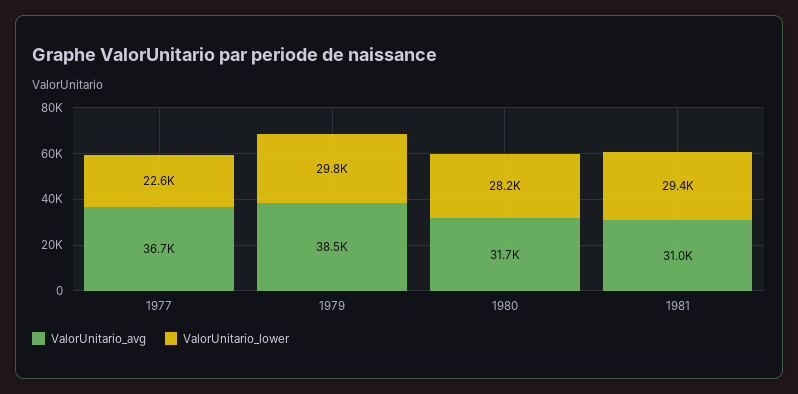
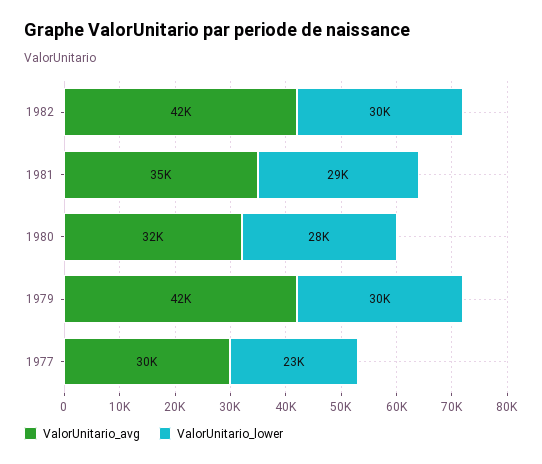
ValorUnitario_avg, 1977: 36700 -> 30000
ValorUnitario_avg, 1979: 38500 -> 42000
ValorUnitario_avg, 1981: 31000 -> 35000
ValorUnitario_avg, 1982: none -> 42000
ValorUnitario_lower, 1982: none -> 30000

